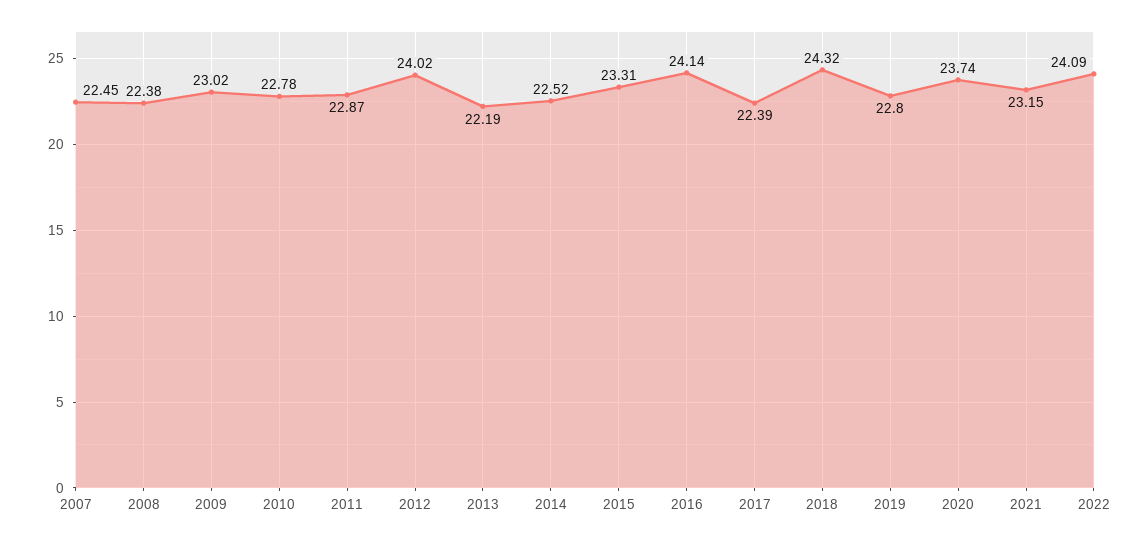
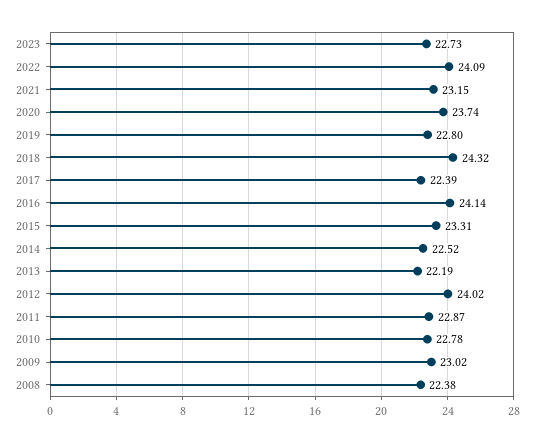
2007: 22.45 -> none
2023: none -> 22.73

